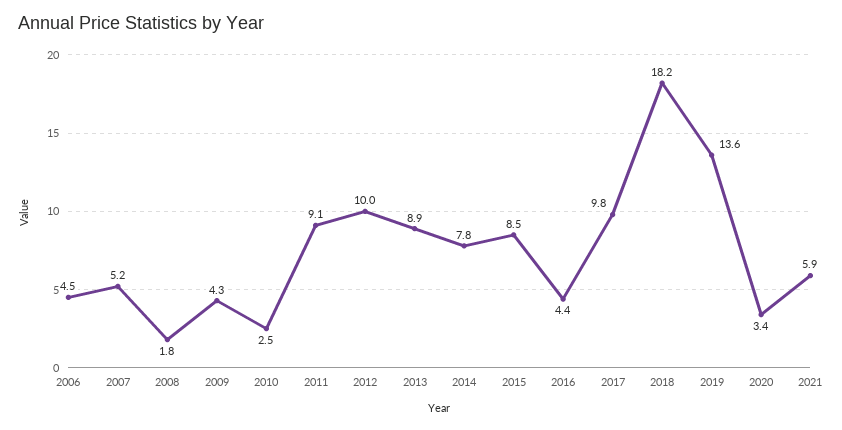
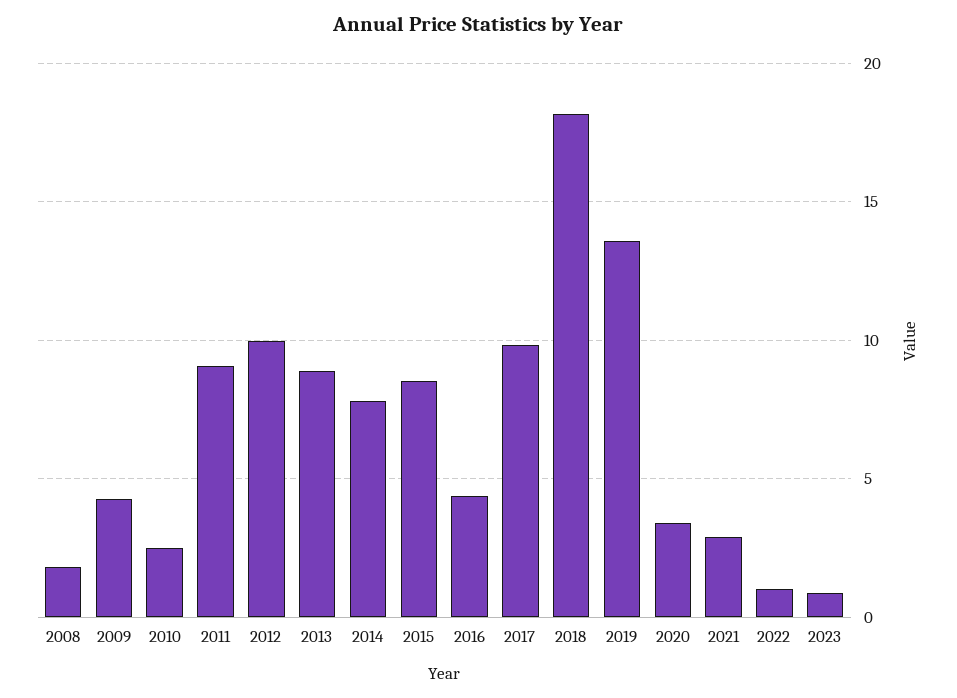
2006: 4.5 -> none
2007: 5.2 -> none
2021: 5.9 -> 3
2022: none -> 1
2023: none -> 1

